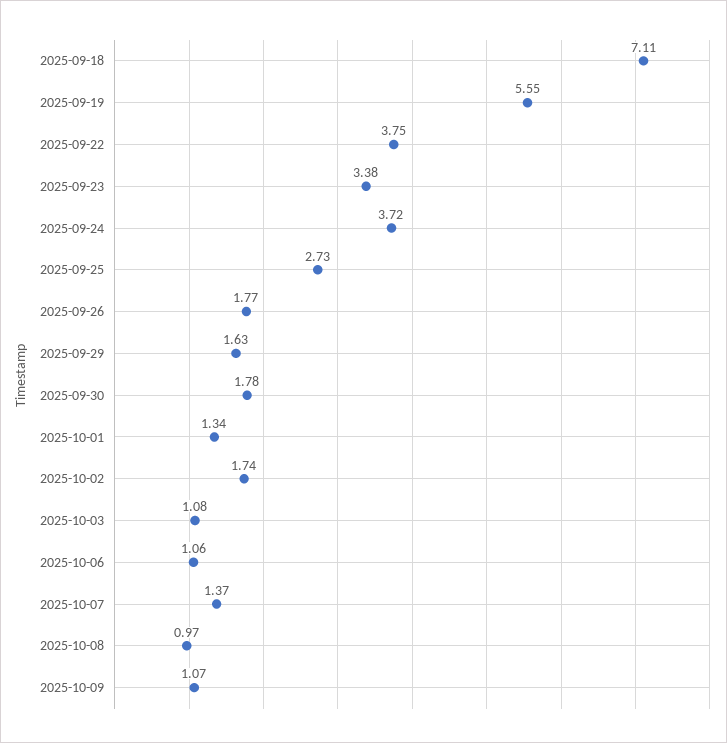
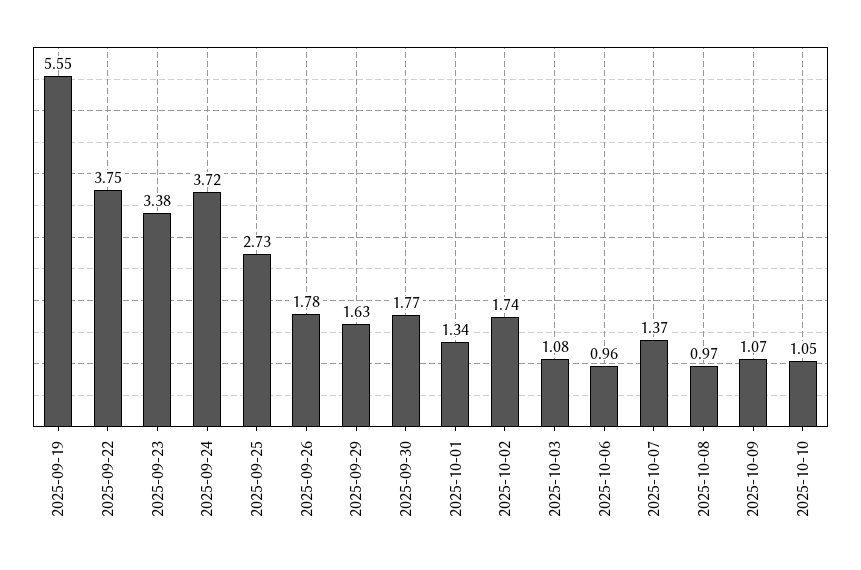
2025-09-18: 7.11 -> none
2025-09-26: 1.77 -> 1.78
2025-09-30: 1.78 -> 1.77
2025-10-06: 1.06 -> 0.96
2025-10-10: none -> 1.05

